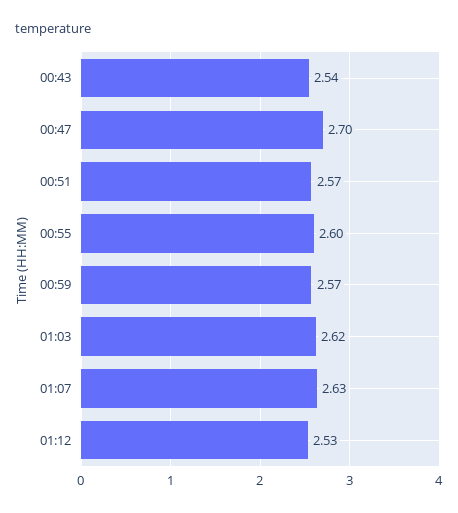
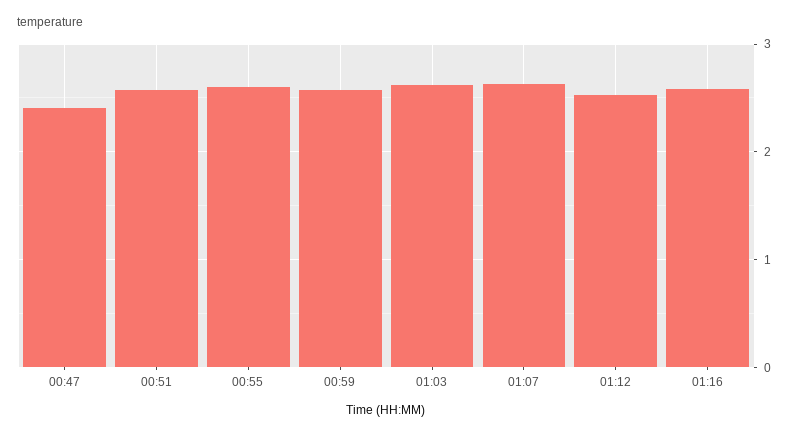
00:43: 2.54 -> none
00:47: 2.7 -> 2.4
01:16: none -> 2.6

